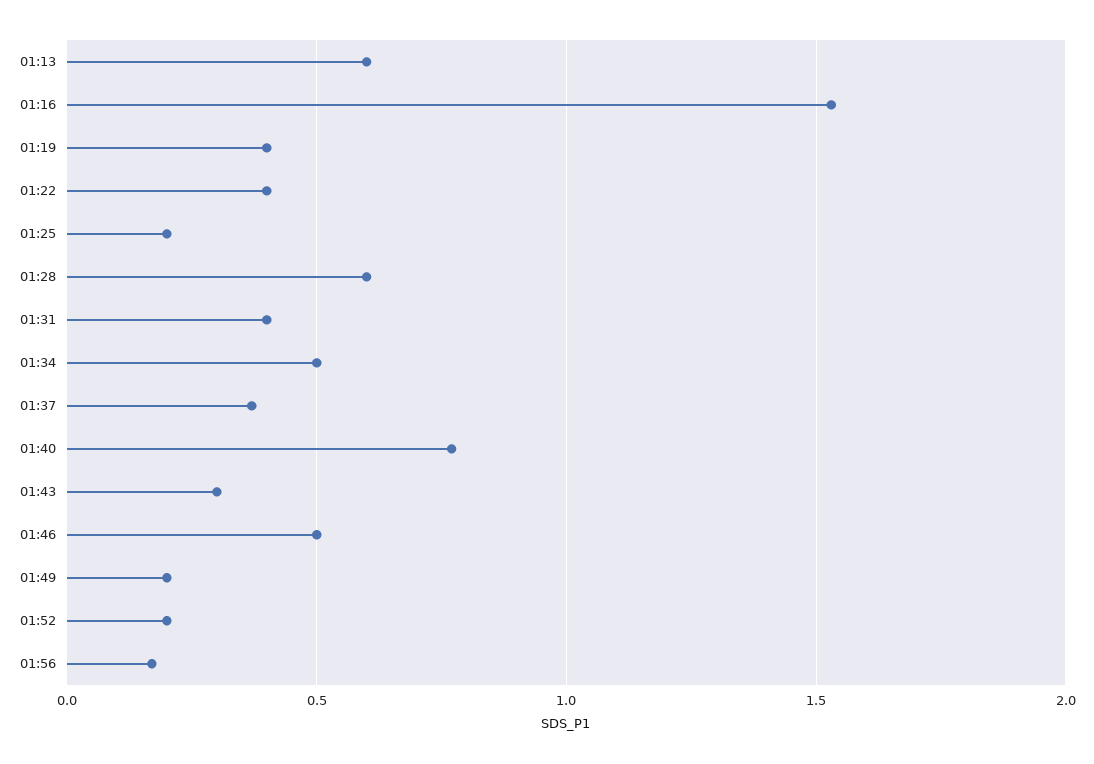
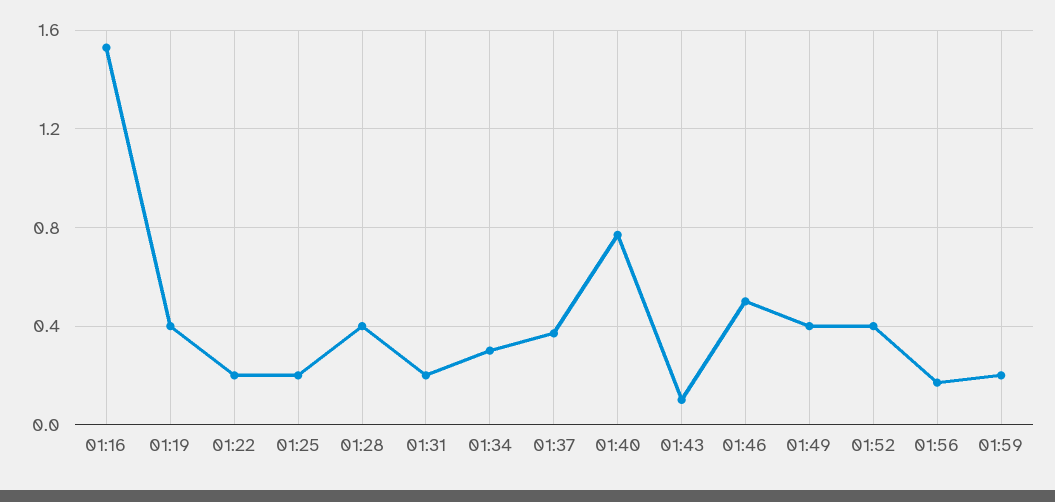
01:13: 0.6 -> none
01:22: 0.4 -> 0.2
01:28: 0.6 -> 0.4
01:31: 0.4 -> 0.2
01:34: 0.5 -> 0.3
01:43: 0.3 -> 0.1
01:49: 0.2 -> 0.4
01:52: 0.2 -> 0.4
01:59: none -> 0.2

